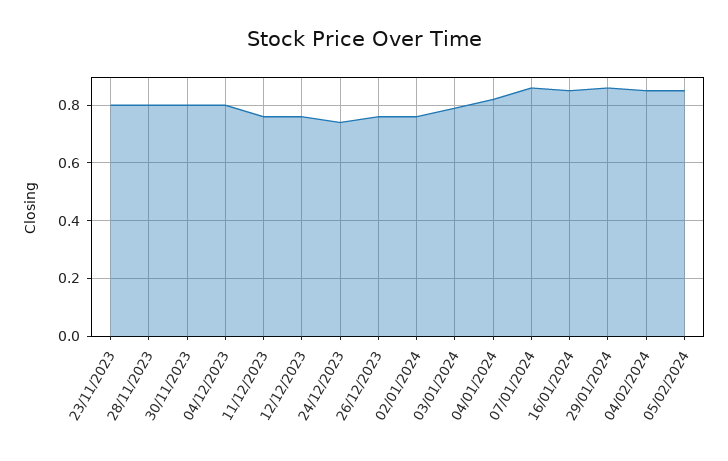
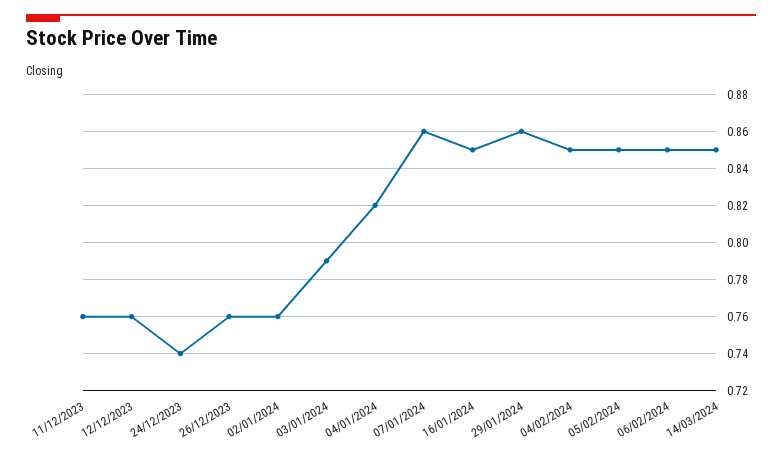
23/11/2023: 0.8 -> none
28/11/2023: 0.8 -> none
30/11/2023: 0.8 -> none
04/12/2023: 0.8 -> none
06/02/2024: none -> 0.85
14/03/2024: none -> 0.85

